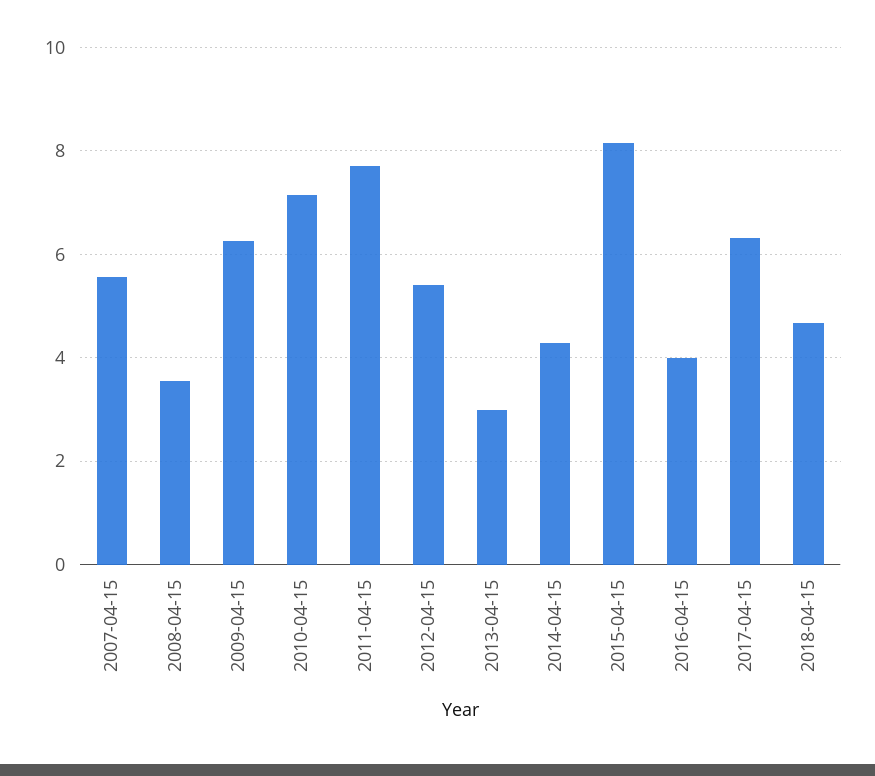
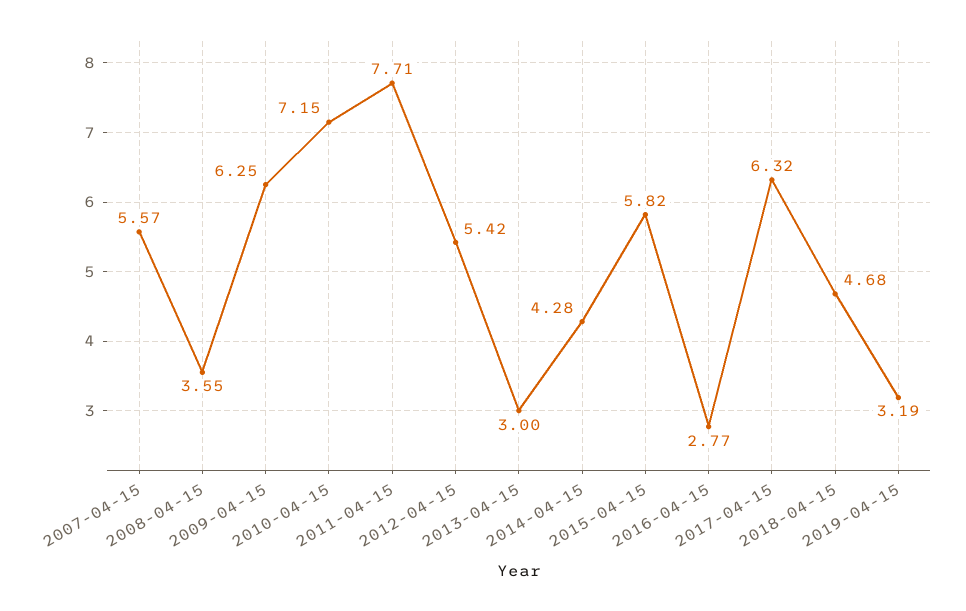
2015-04-15: 8.2 -> 5.82
2016-04-15: 4 -> 2.77
2019-04-15: none -> 3.19

